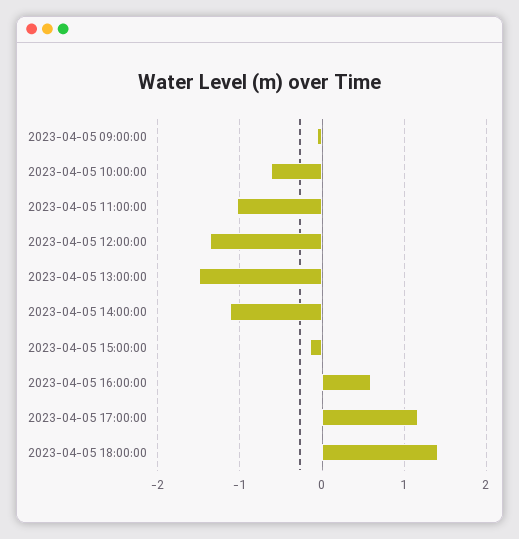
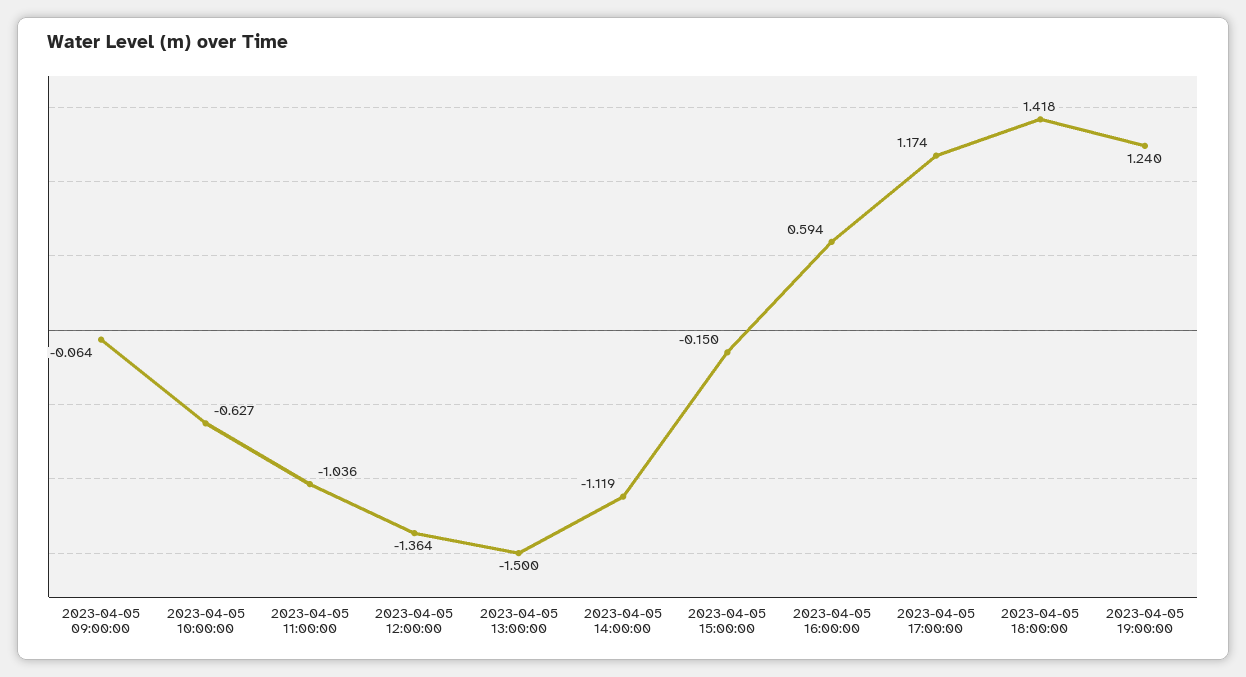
2023-04-05 19:00:00: none -> 1.24

